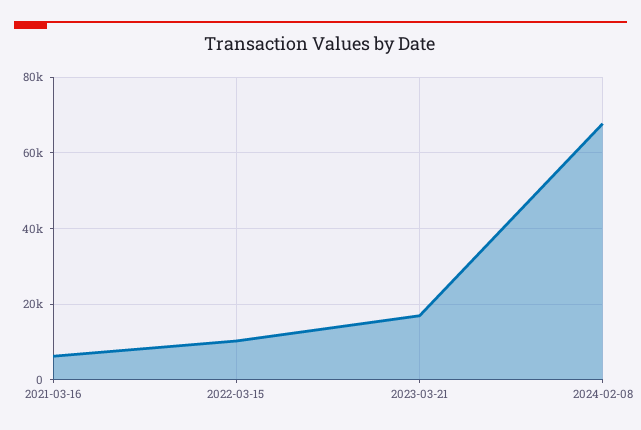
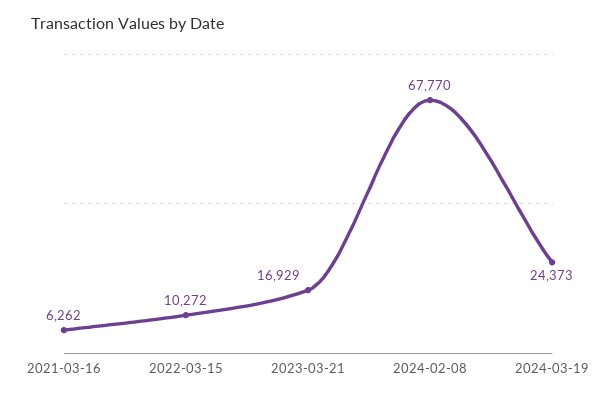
2024-03-19: none -> 24373

